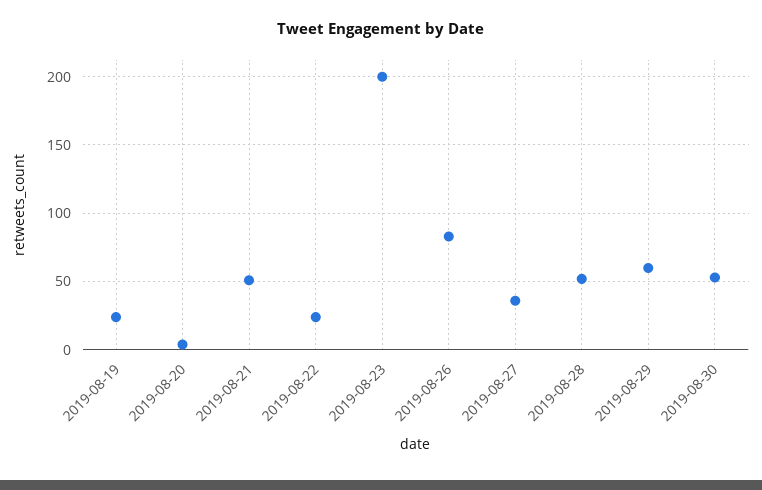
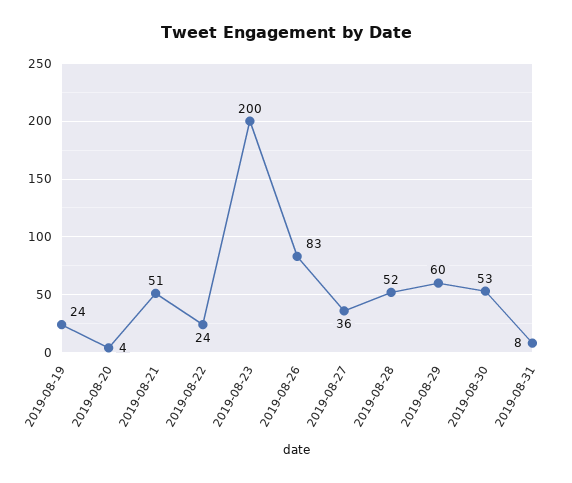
2019-08-31: none -> 8

